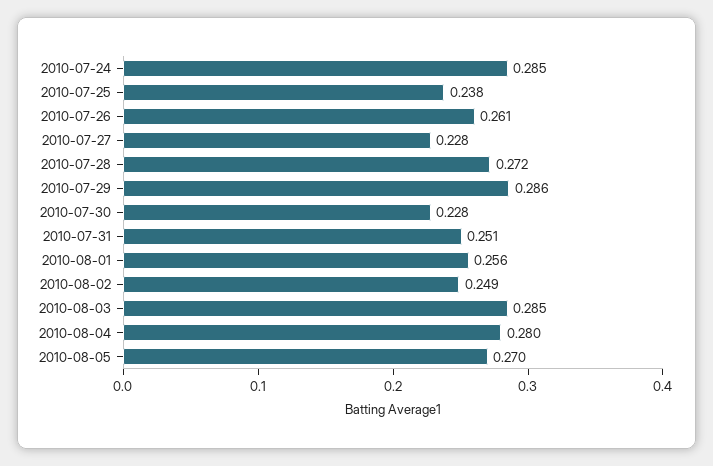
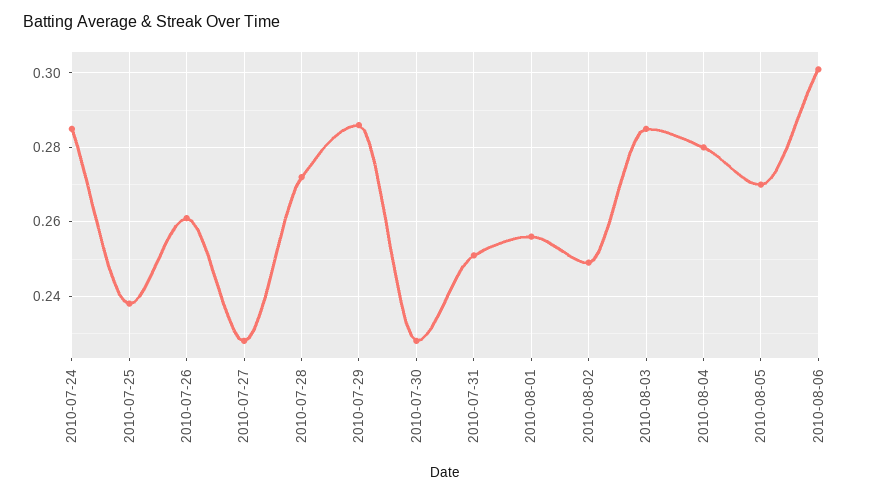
2010-08-06: none -> 0.3

